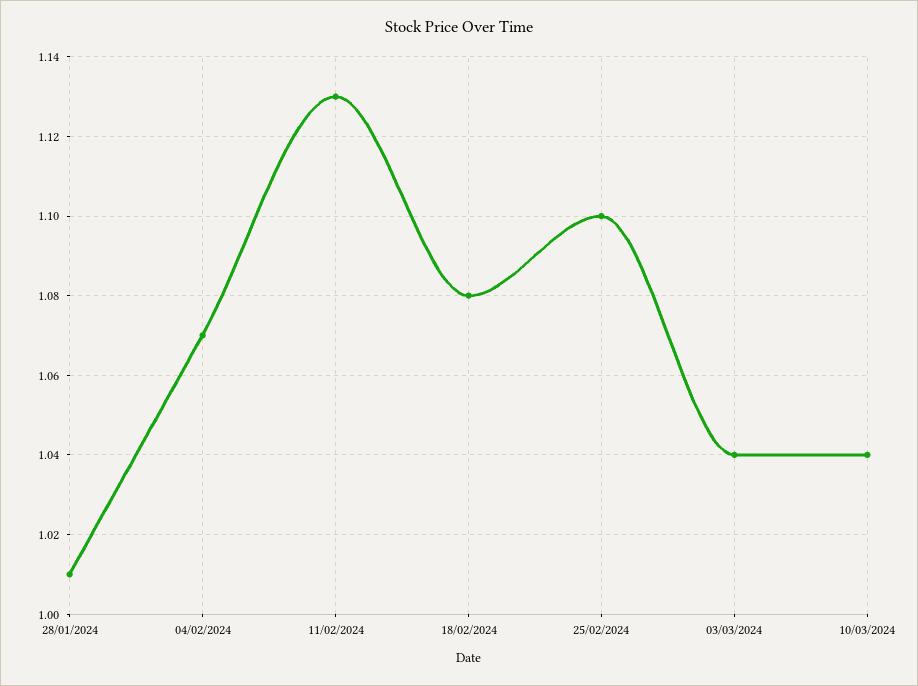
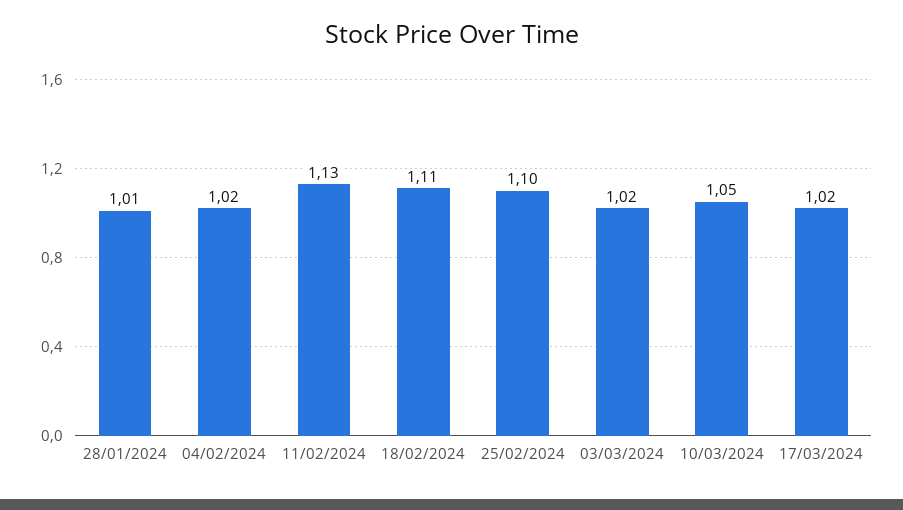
04/02/2024: 1.07 -> 1.02
18/02/2024: 1.08 -> 1.11
03/03/2024: 1.04 -> 1.02
10/03/2024: 1.04 -> 1.05
17/03/2024: none -> 1.02

